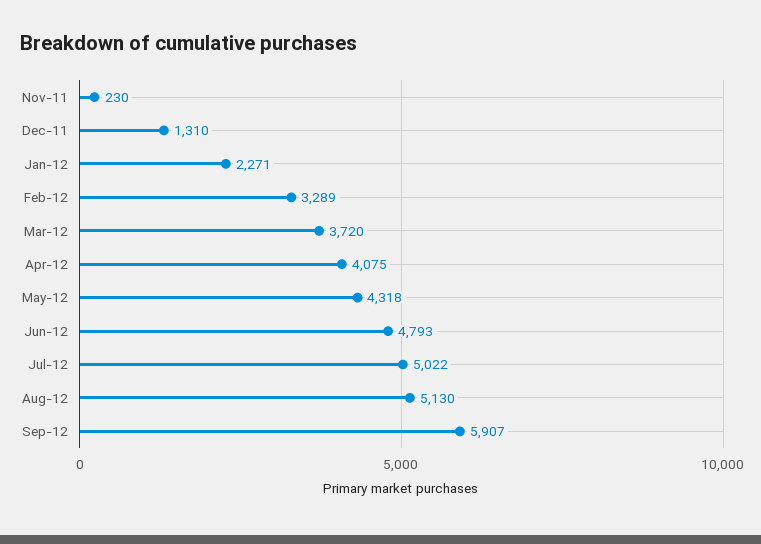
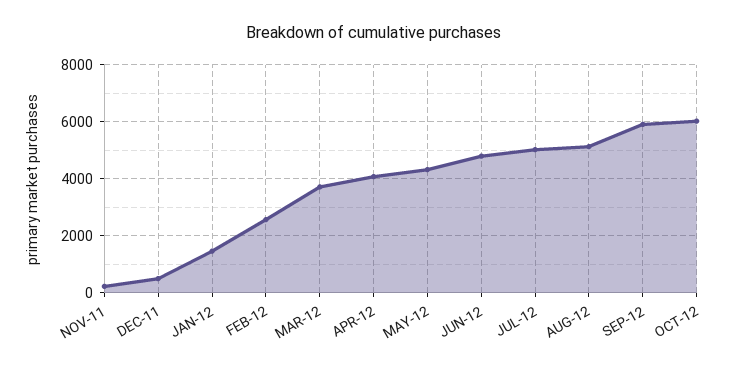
Dec-11: 1310 -> 500
Jan-12: 2271 -> 1500
Feb-12: 3289 -> 2500
OCT-12: none -> 6000

